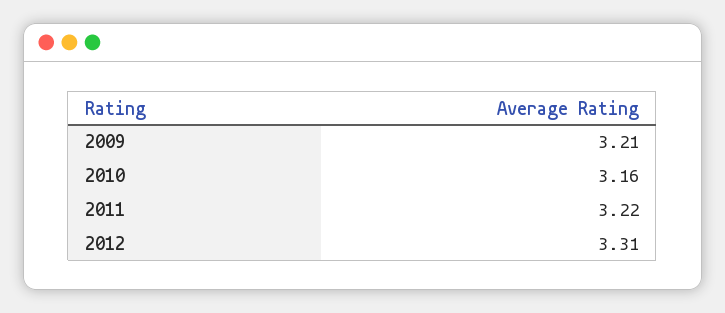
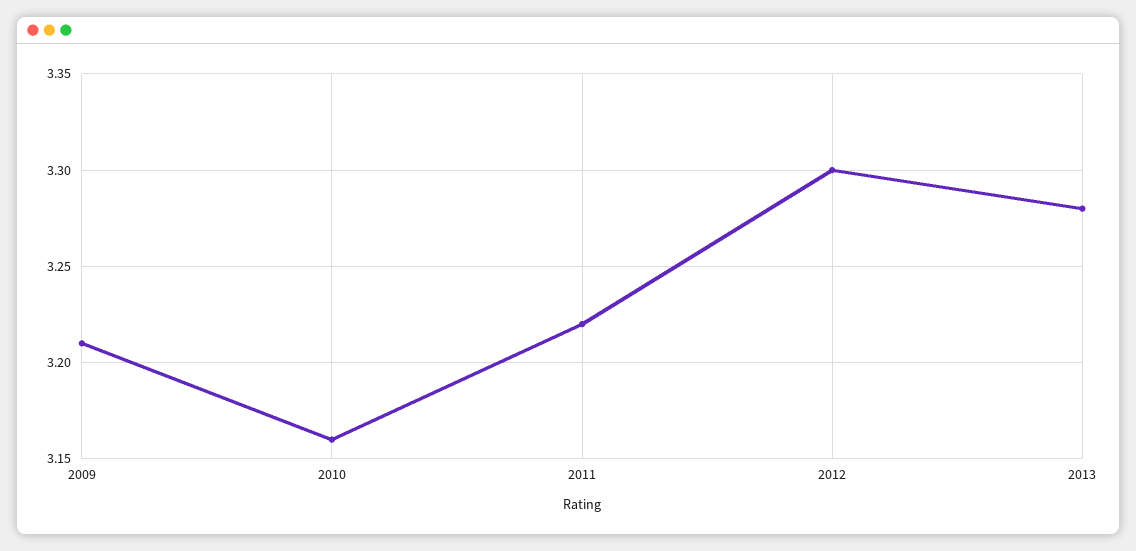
2012: 3.31 -> 3.3
2013: none -> 3.28

